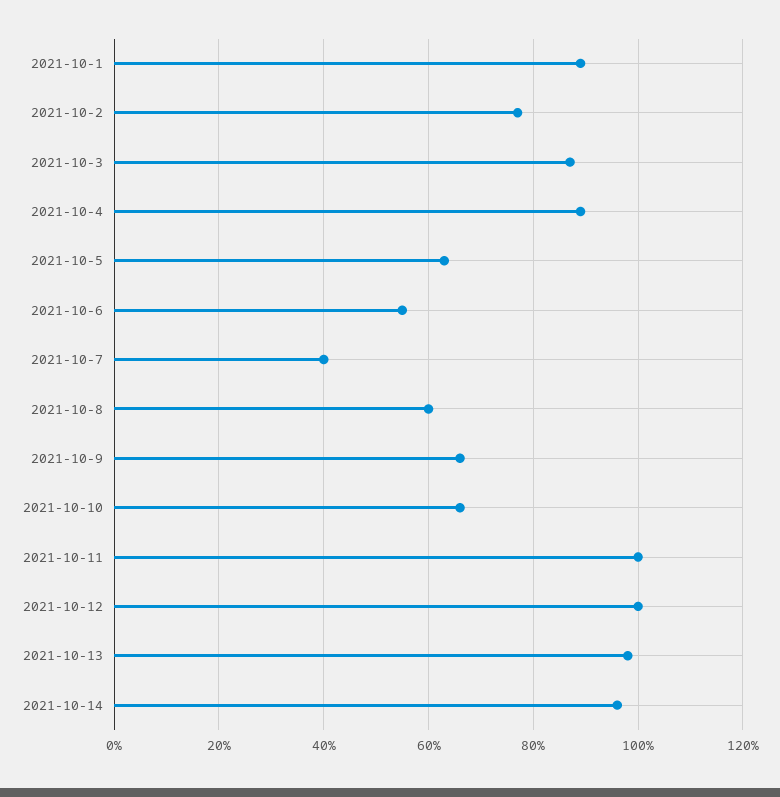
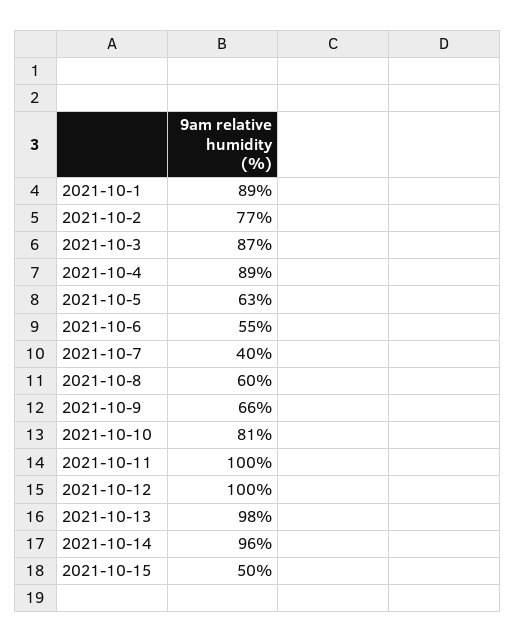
2021-10-10: 65 -> 81
2021-10-15: none -> 50

